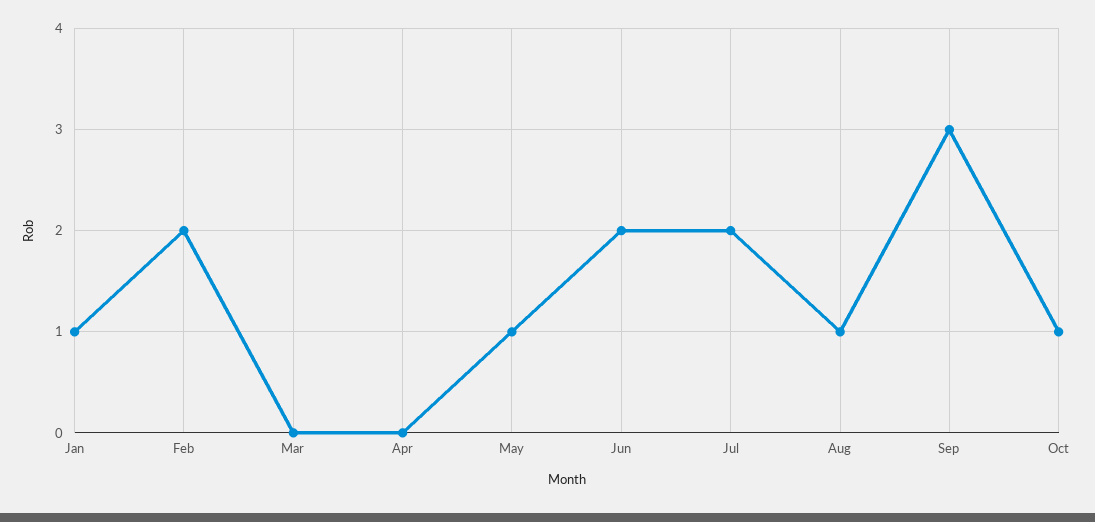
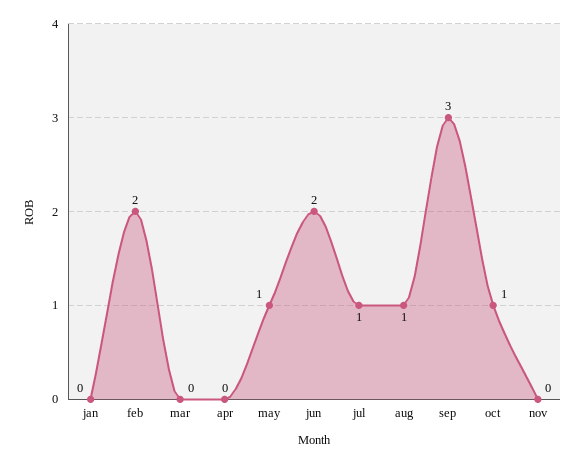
Jan: 1 -> 0
Jul: 2 -> 1
nov: none -> 0

